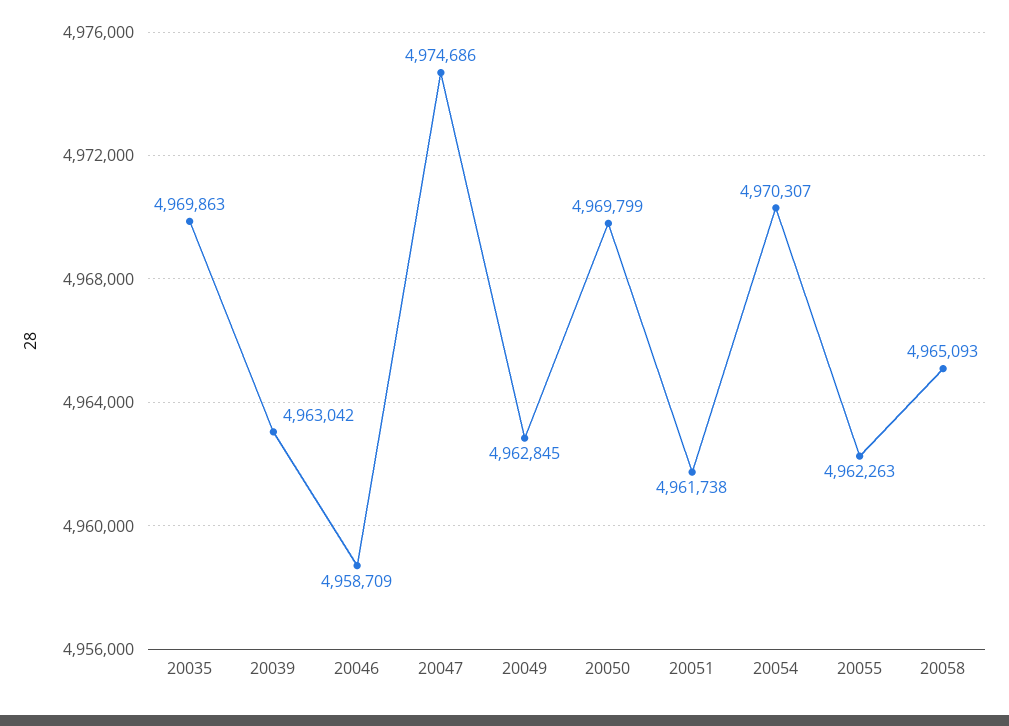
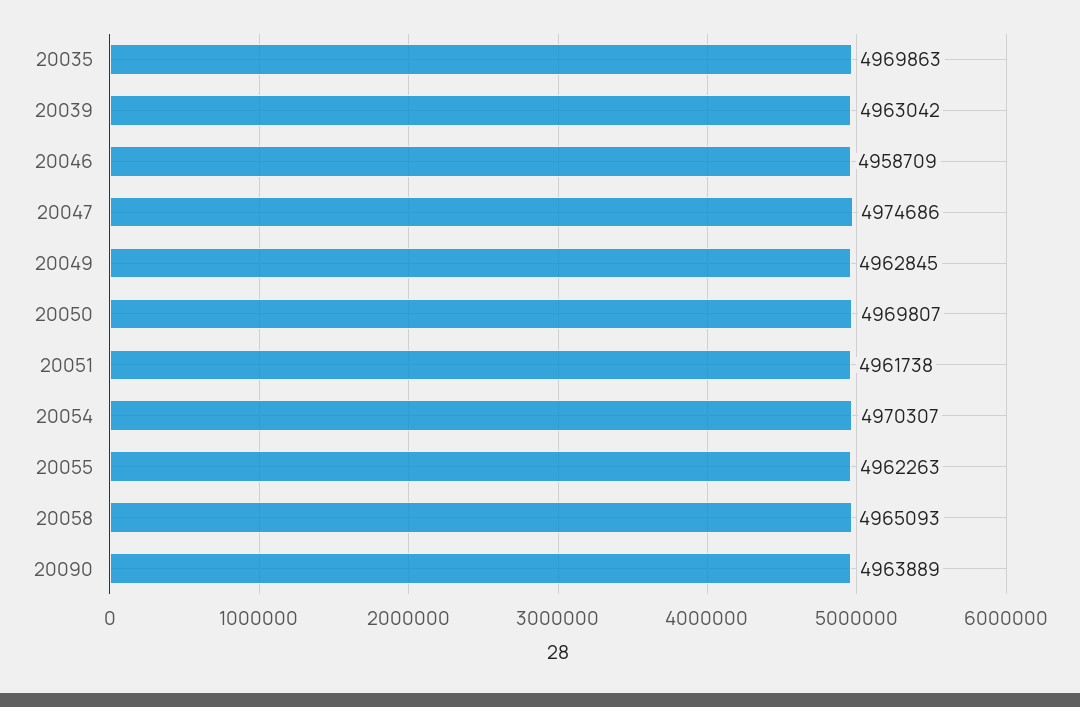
20050: 4969799 -> 4969807
20090: none -> 4963889

